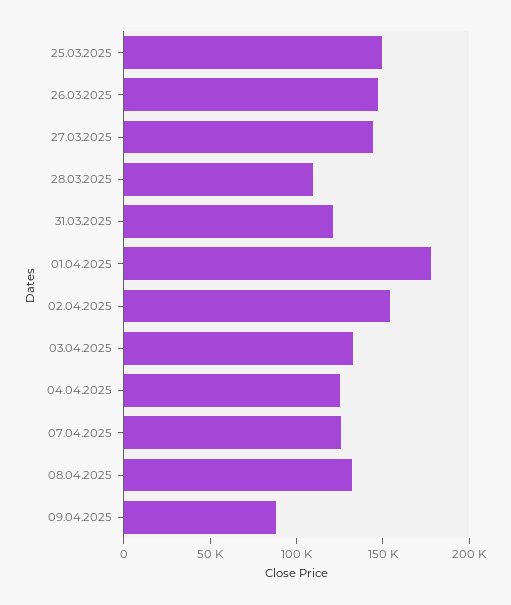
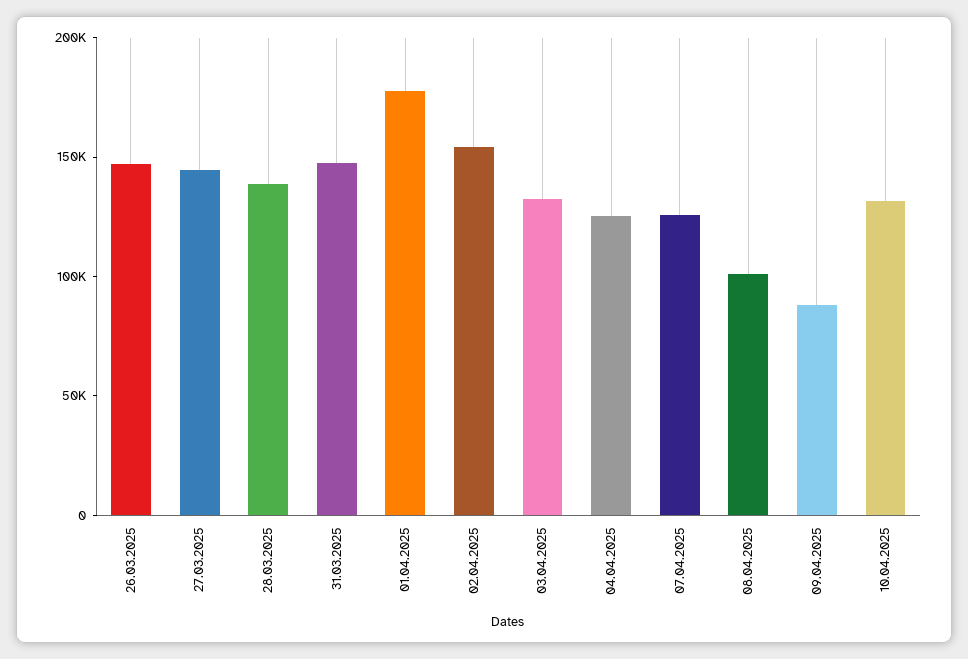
25.03.2025: 150000 -> none
28.03.2025: 110000 -> 140000
31.03.2025: 120000 -> 150000
08.04.2025: 130000 -> 100000
10.04.2025: none -> 130000

